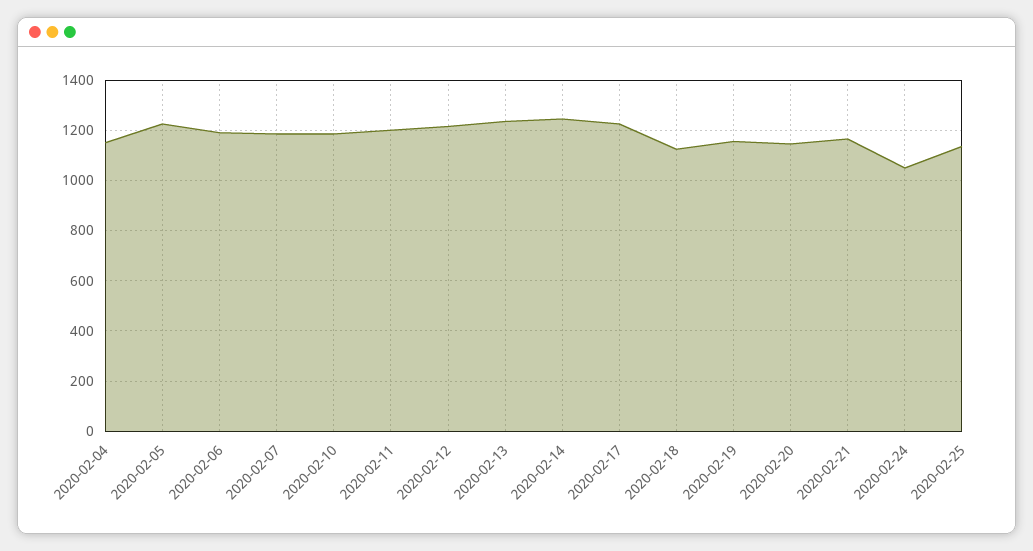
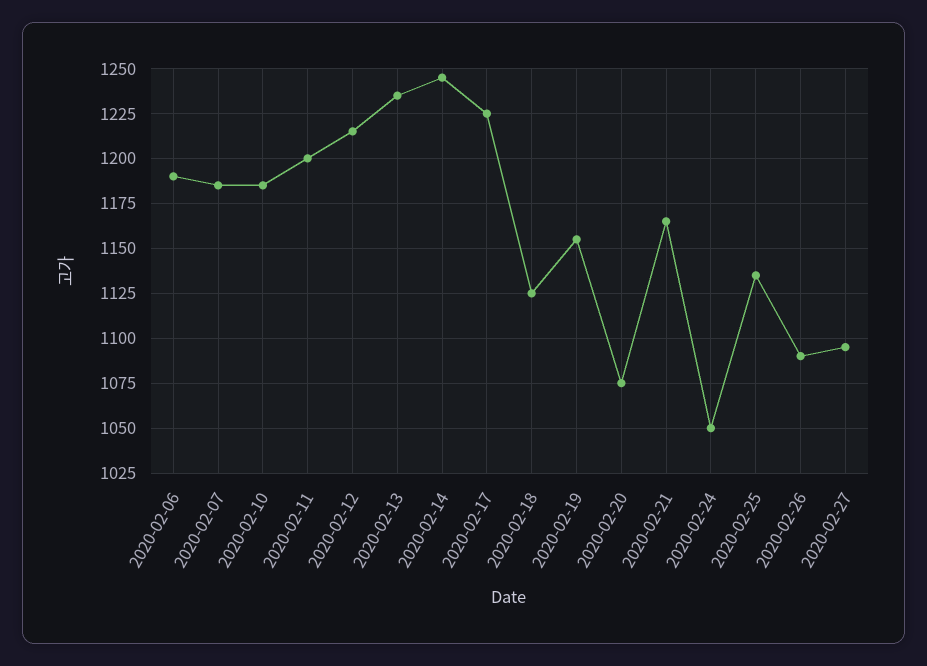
2020-02-04: 1150 -> none
2020-02-05: 1225 -> none
2020-02-20: 1150 -> 1075
2020-02-26: none -> 1090
2020-02-27: none -> 1095

